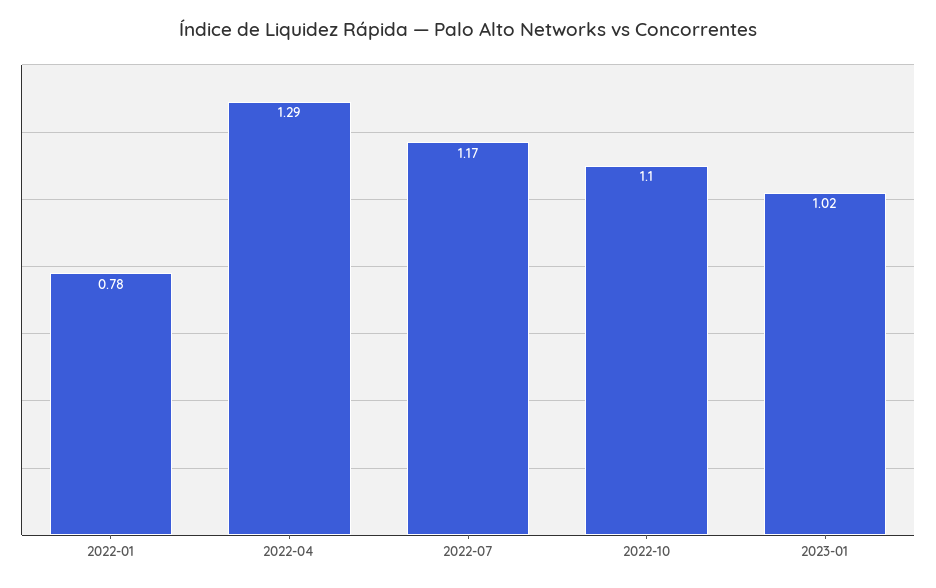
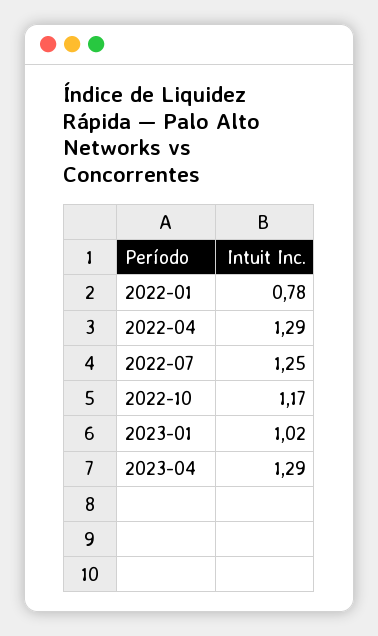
2022-07: 1.17 -> 1.25
2022-10: 1.1 -> 1.17
2023-04: none -> 1.29

